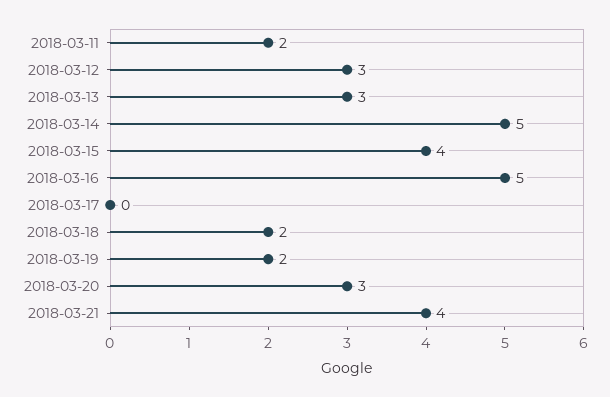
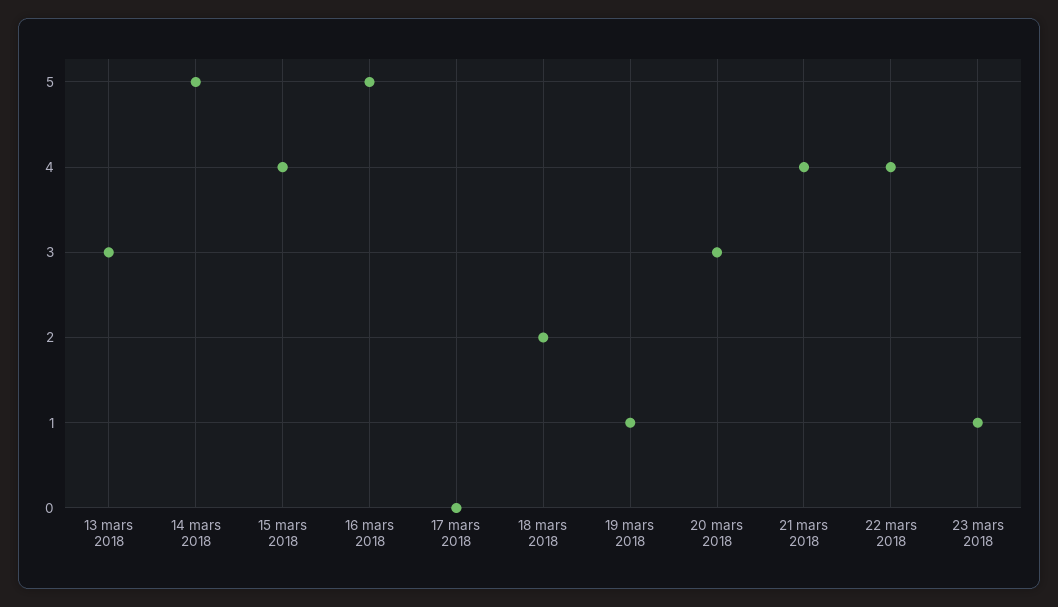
2018-03-11: 2 -> none
2018-03-12: 3 -> none
2018-03-19: 2 -> 1
22 mars 2018: none -> 4
23 mars 2018: none -> 1

